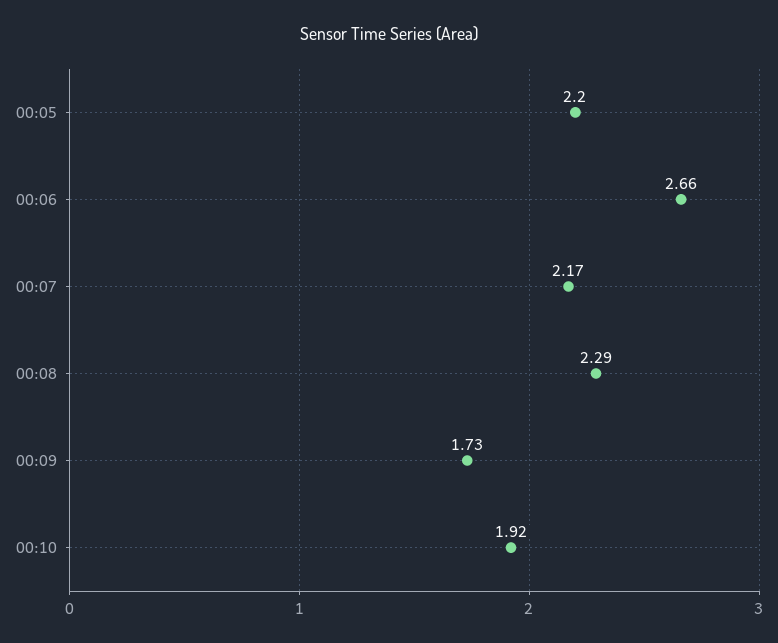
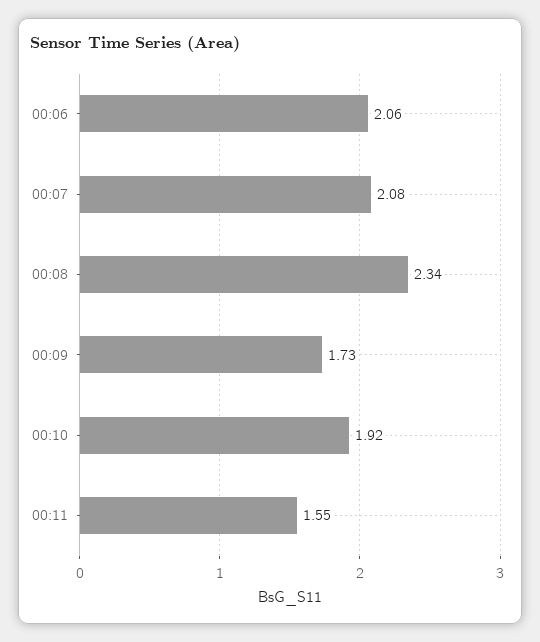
00:05: 2.2 -> none
00:06: 2.66 -> 2.06
00:07: 2.17 -> 2.08
00:08: 2.29 -> 2.34
00:11: none -> 1.55

